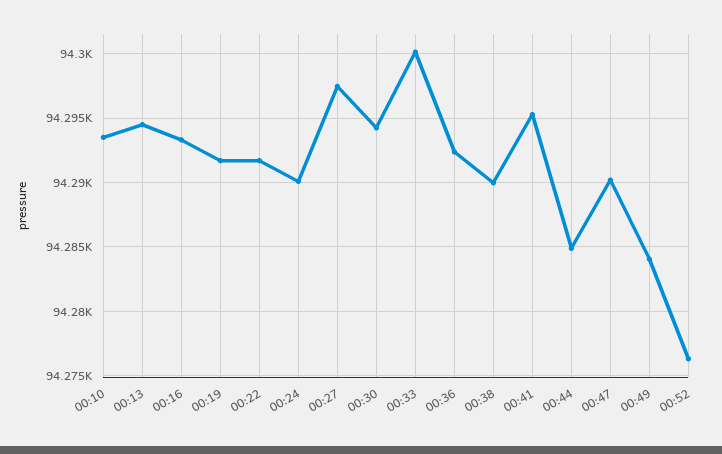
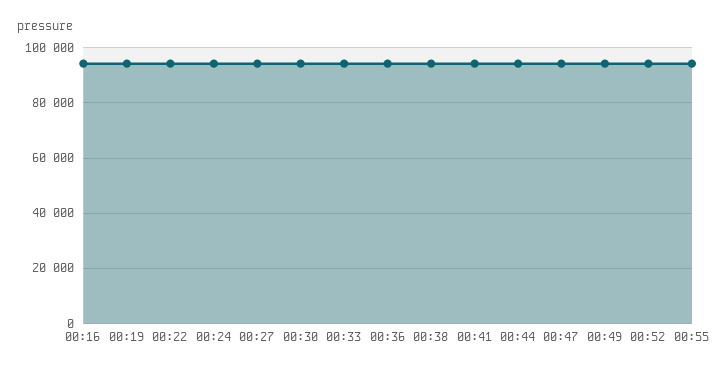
00:10: 94293.5 -> none
00:13: 94294.5 -> none
00:55: none -> 95000

